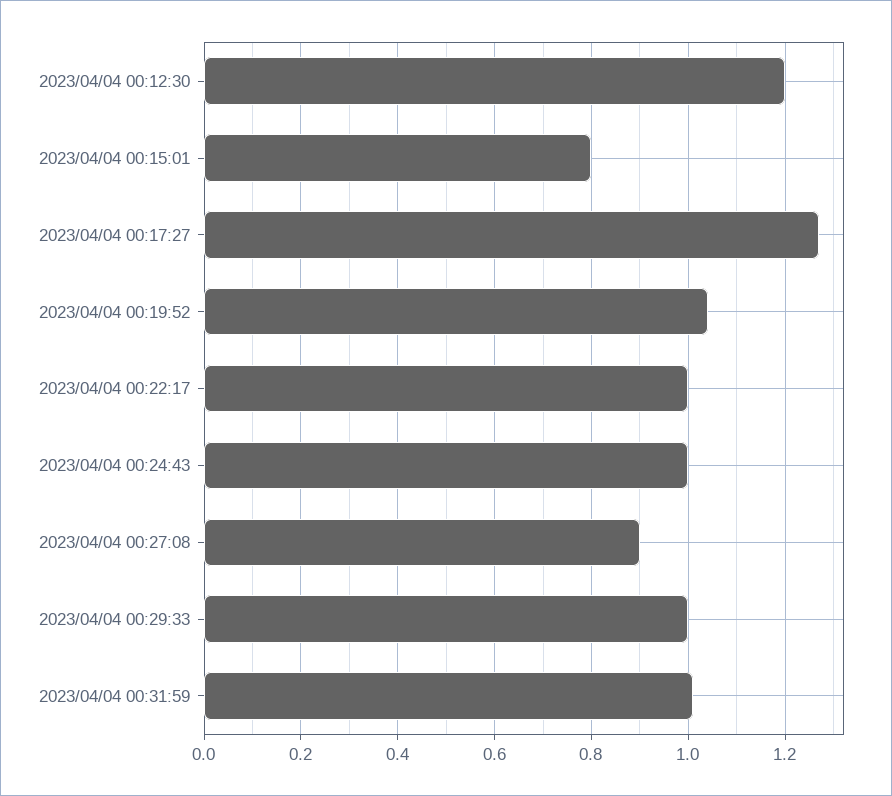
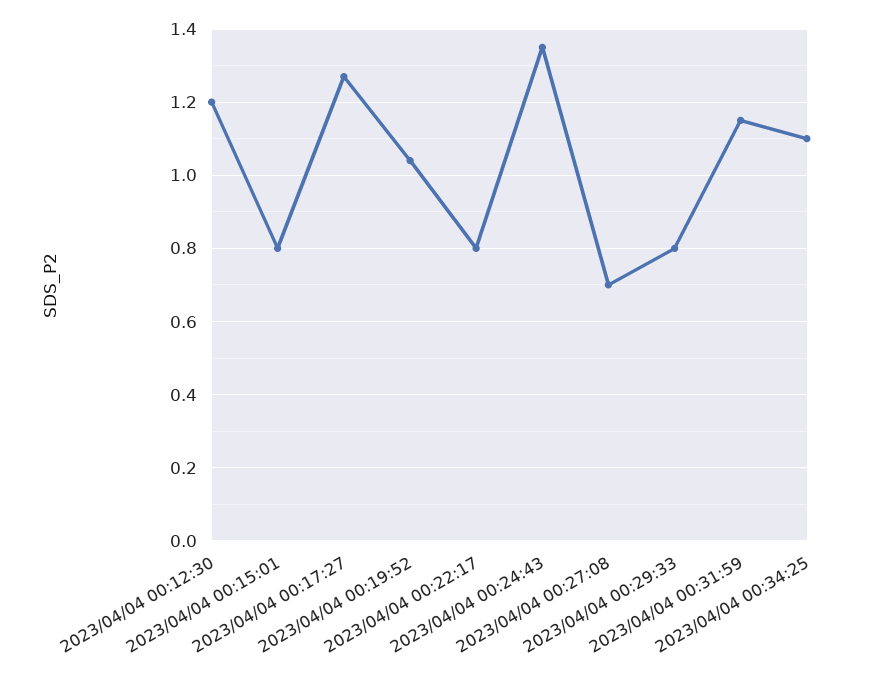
2023/04/04 00:22:17: 1 -> 0.8
2023/04/04 00:24:43: 1 -> 1.35
2023/04/04 00:27:08: 0.9 -> 0.7
2023/04/04 00:29:33: 1 -> 0.8
2023/04/04 00:31:59: 1 -> 1.15
2023/04/04 00:34:25: none -> 1.1

